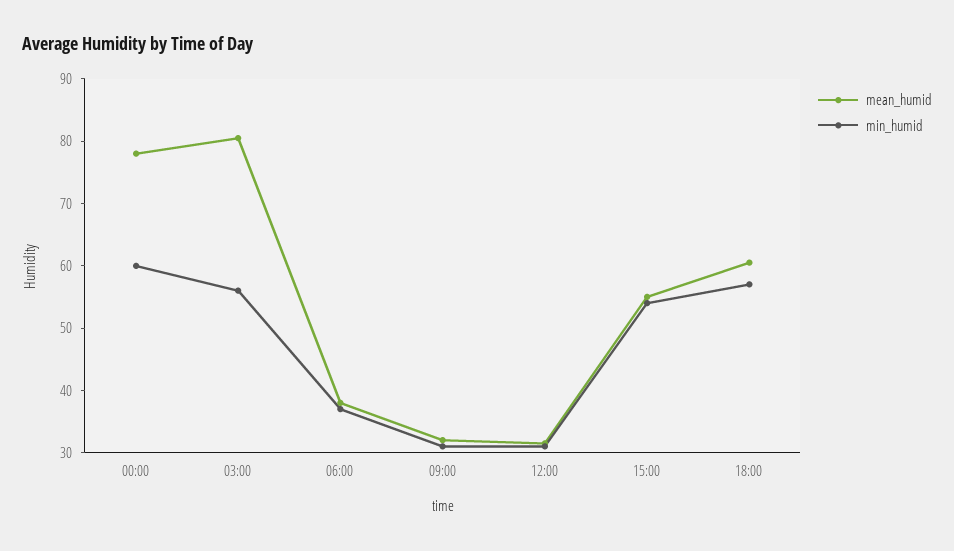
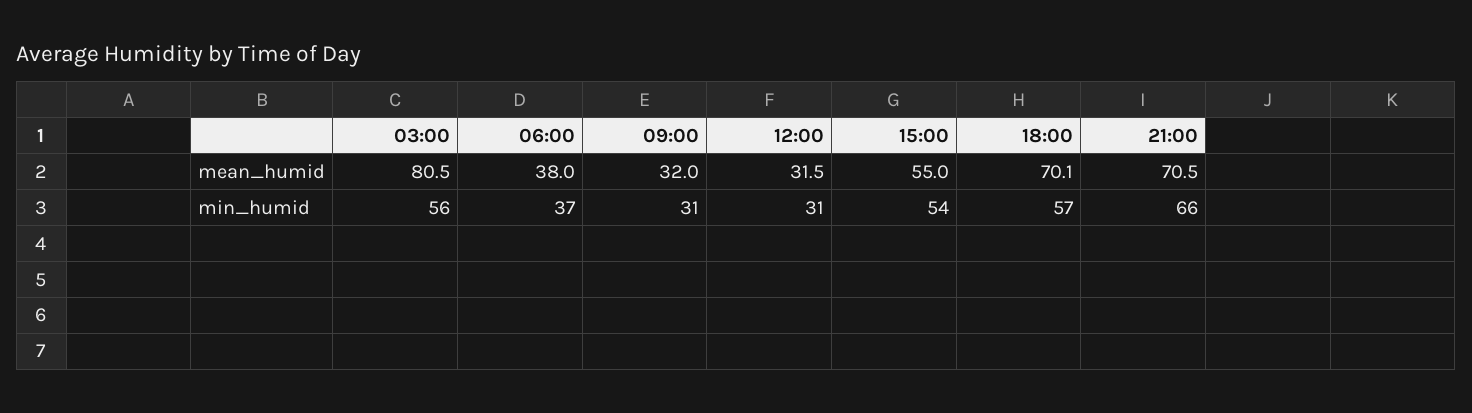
mean_humid, 00:00: 78 -> none
min_humid, 00:00: 60 -> none
mean_humid, 18:00: 60 -> 70.1
mean_humid, 21:00: none -> 70.5
min_humid, 21:00: none -> 66

